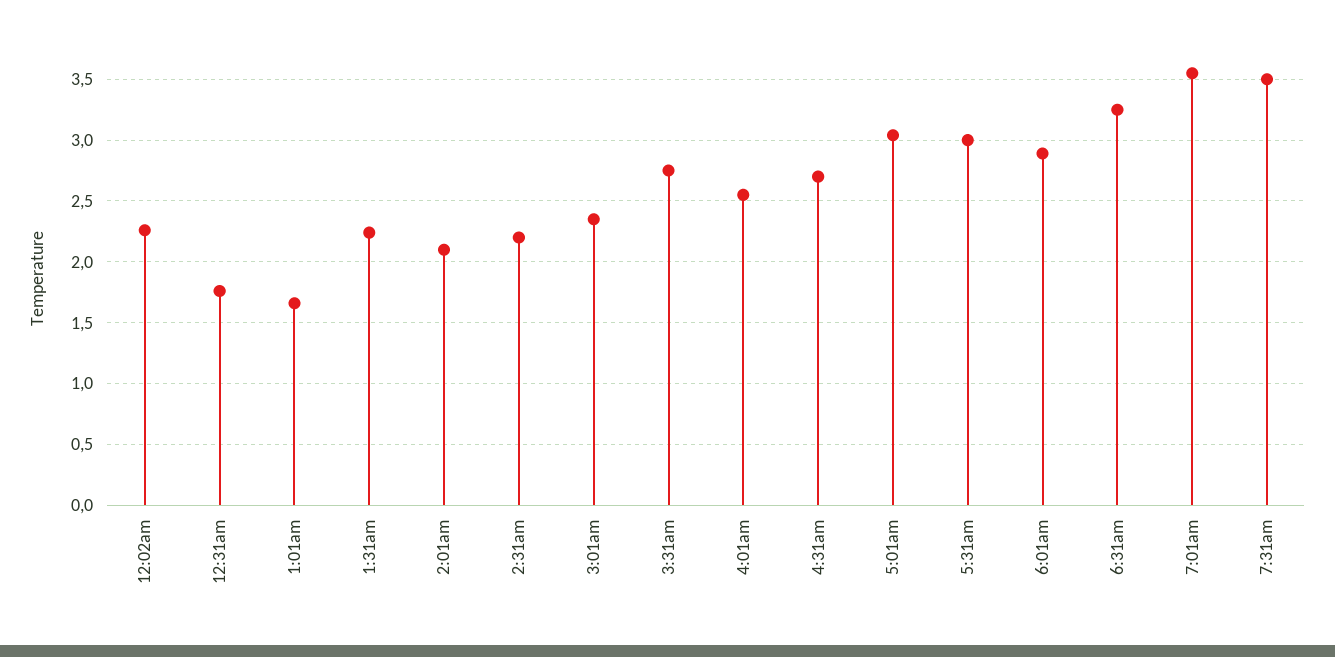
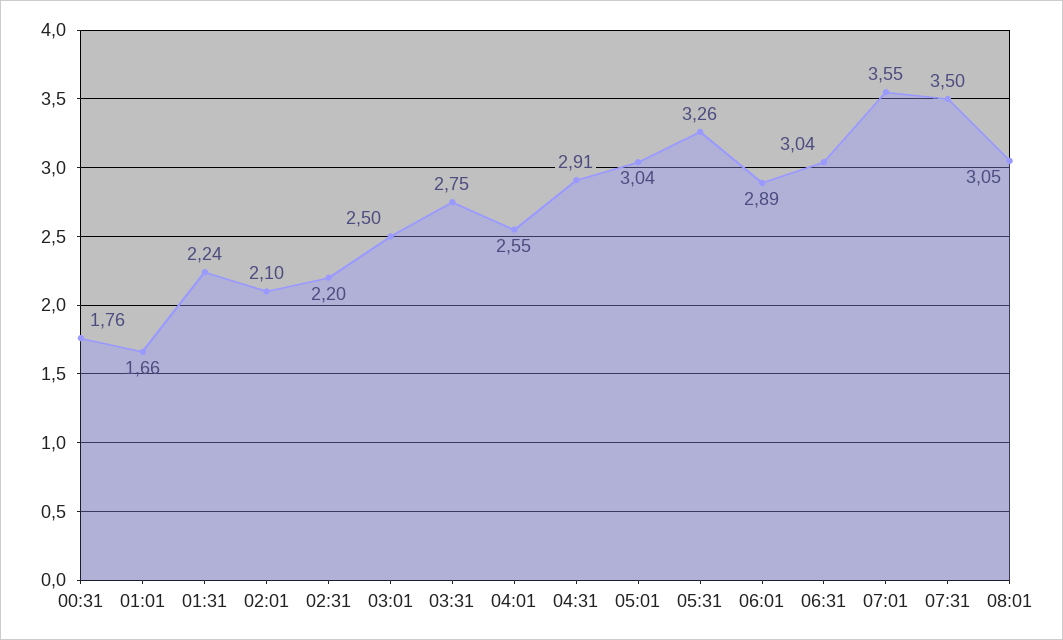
12:02am: 2.25 -> none
3:01am: 2.35 -> 2.5
4:31am: 2.7 -> 2.91
5:31am: 3 -> 3.26
6:31am: 3.25 -> 3.04
08:01: none -> 3.05

